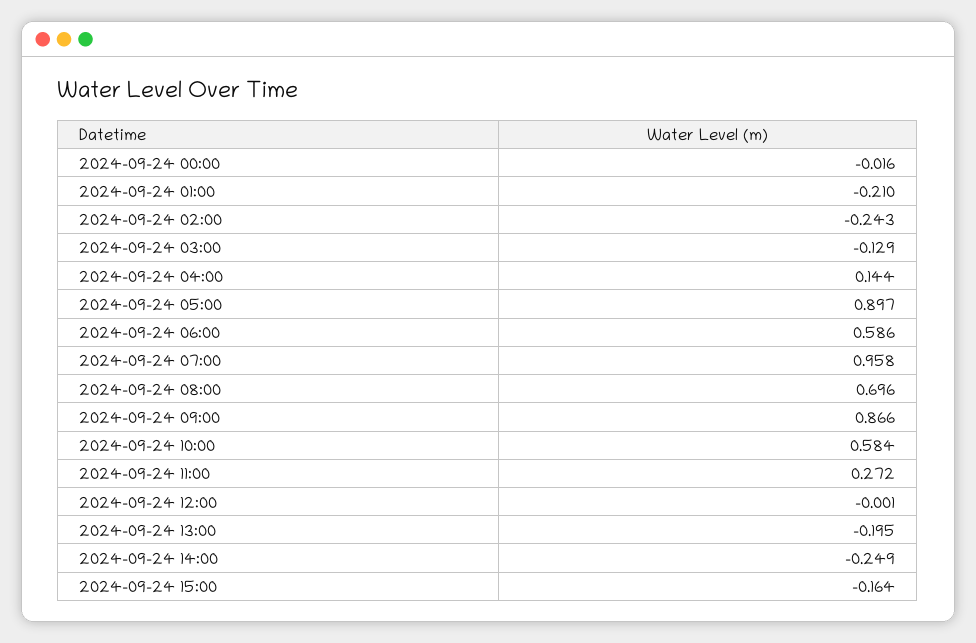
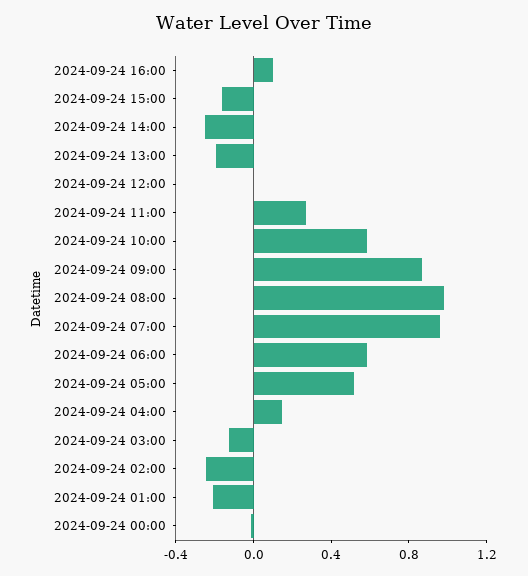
2024-09-24 05:00: 0.897 -> 0.5
2024-09-24 08:00: 0.696 -> 1
2024-09-24 16:00: none -> 0.1

